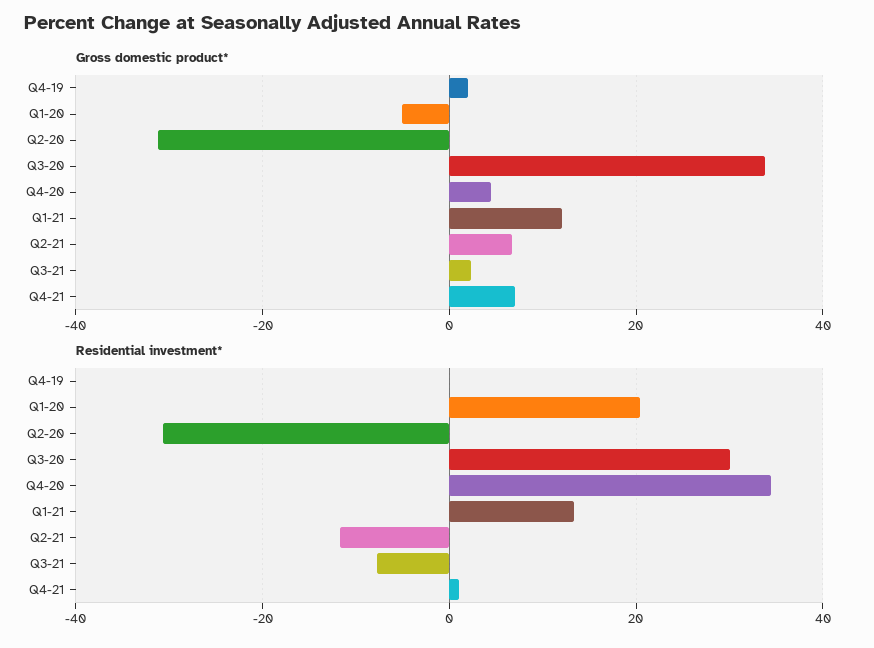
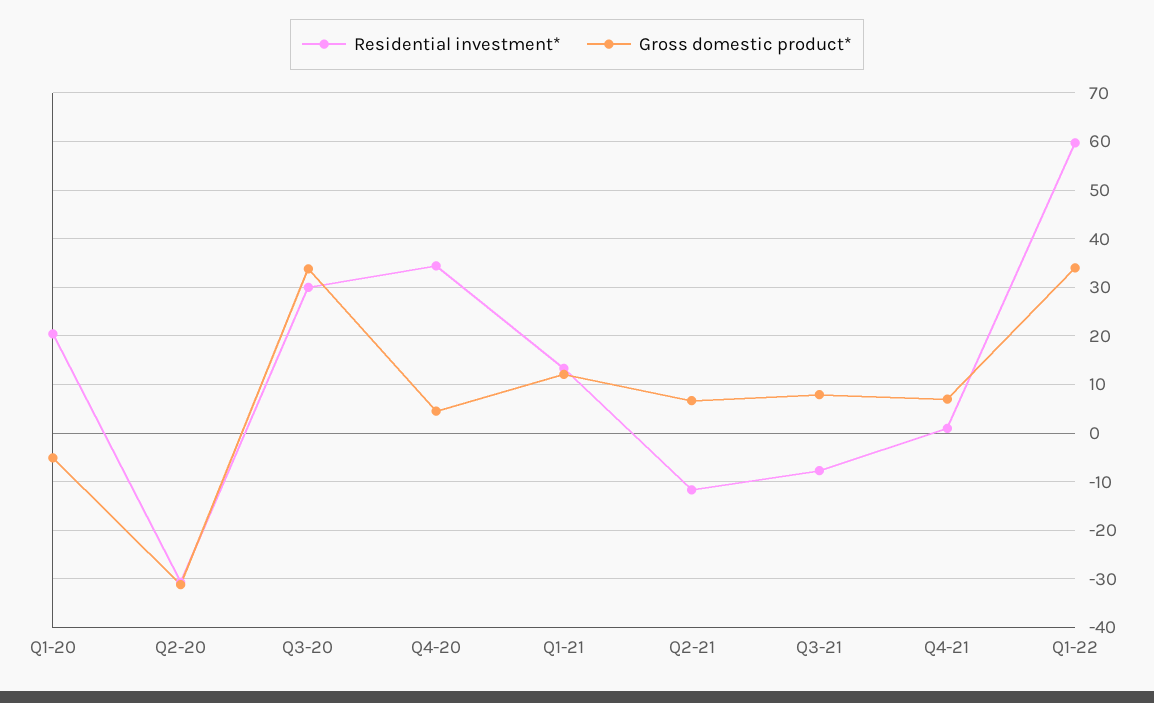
Gross domestic product*, Q4-19: 2 -> none
Gross domestic product*, Q3-21: 2 -> 8
Residential investment*, Q4-19: 0 -> none
Residential investment*, Q1-22: none -> 60
Gross domestic product*, Q1-22: none -> 34

